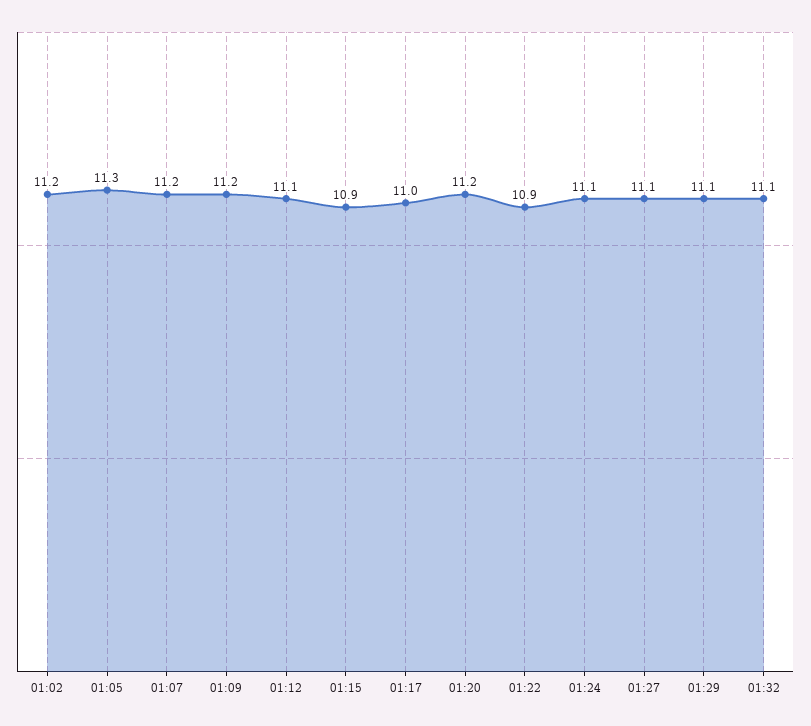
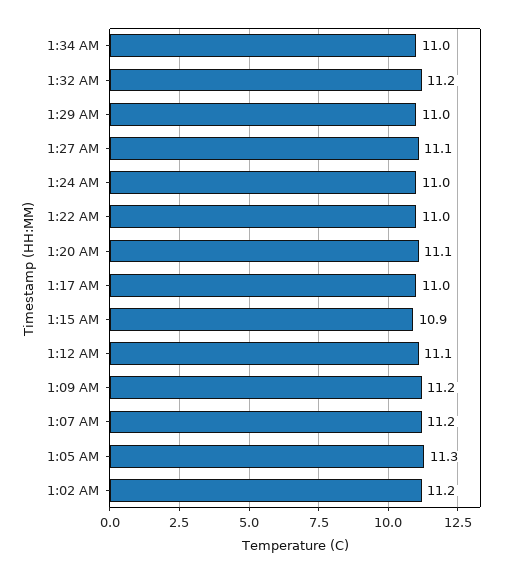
01:20: 11.2 -> 11.1
01:22: 10.9 -> 11
01:24: 11.1 -> 11
01:29: 11.1 -> 11
01:32: 11.1 -> 11.2
1:34 AM: none -> 11

